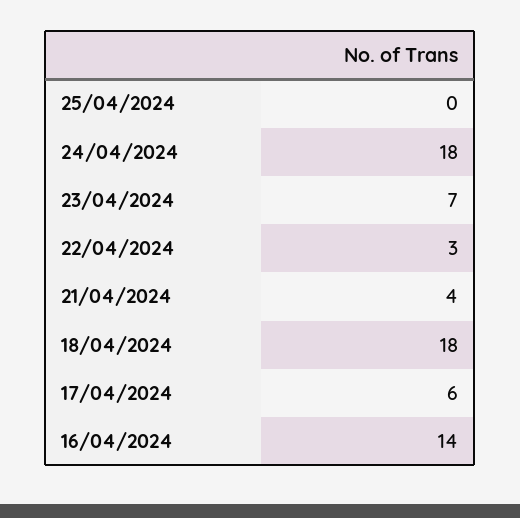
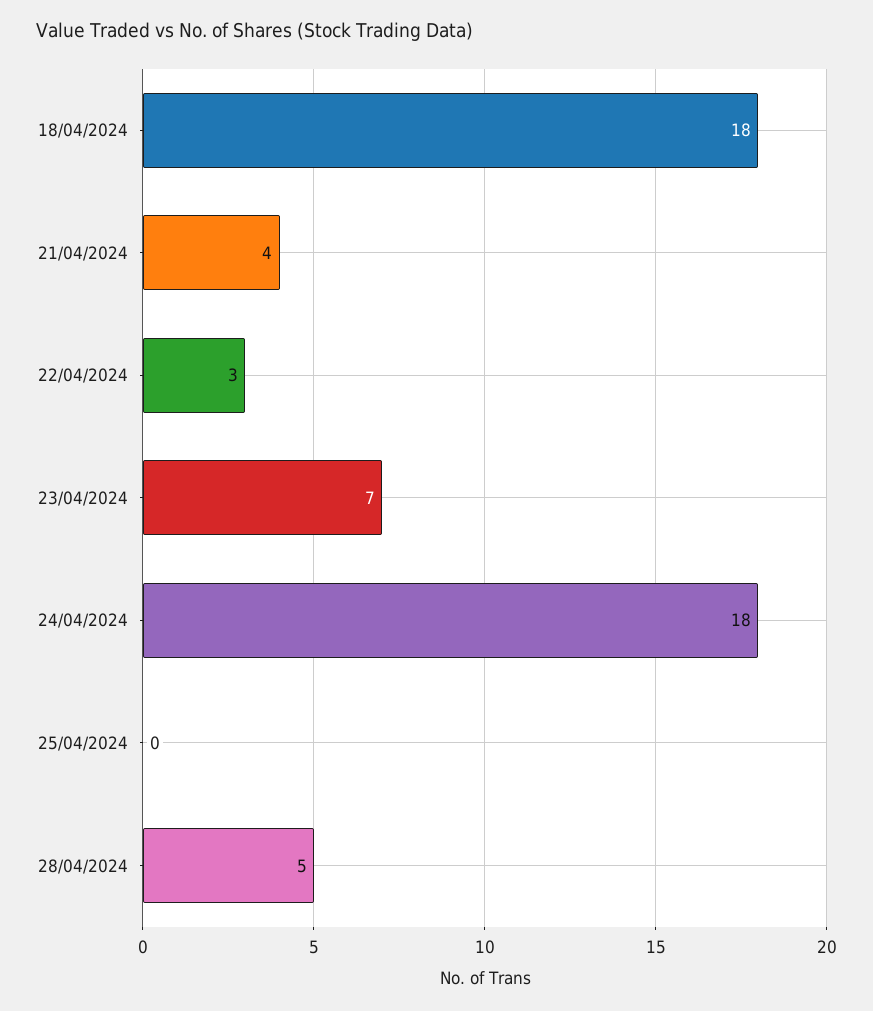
17/04/2024: 6 -> none
16/04/2024: 14 -> none
28/04/2024: none -> 5

